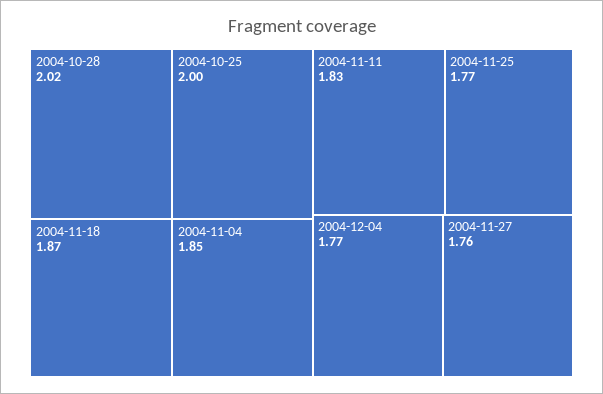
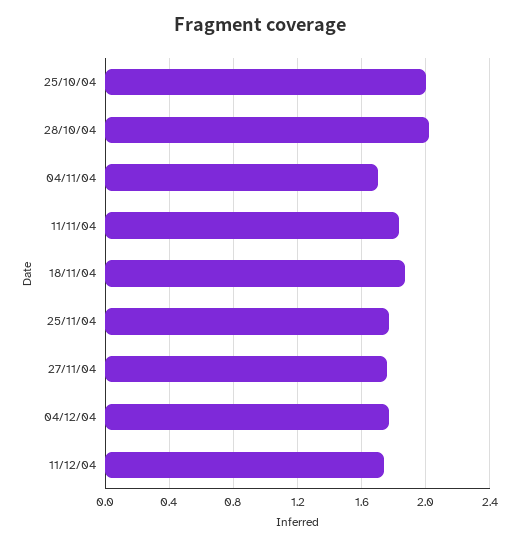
2004-11-04: 1.85 -> 1.7
11/12/04: none -> 1.75

